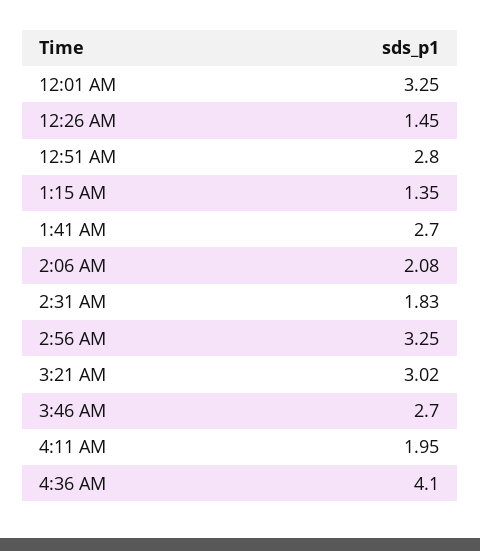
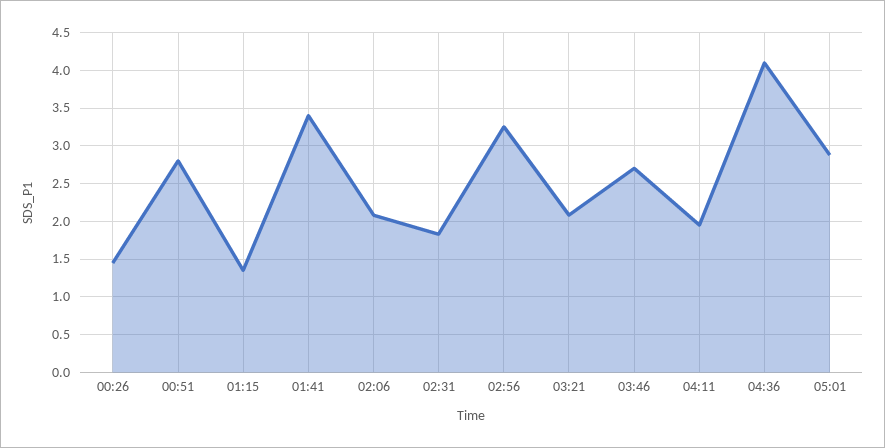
12:01 AM: 3.25 -> none
1:41 AM: 2.7 -> 3.4
3:21 AM: 3.02 -> 2.1
05:01: none -> 2.9

